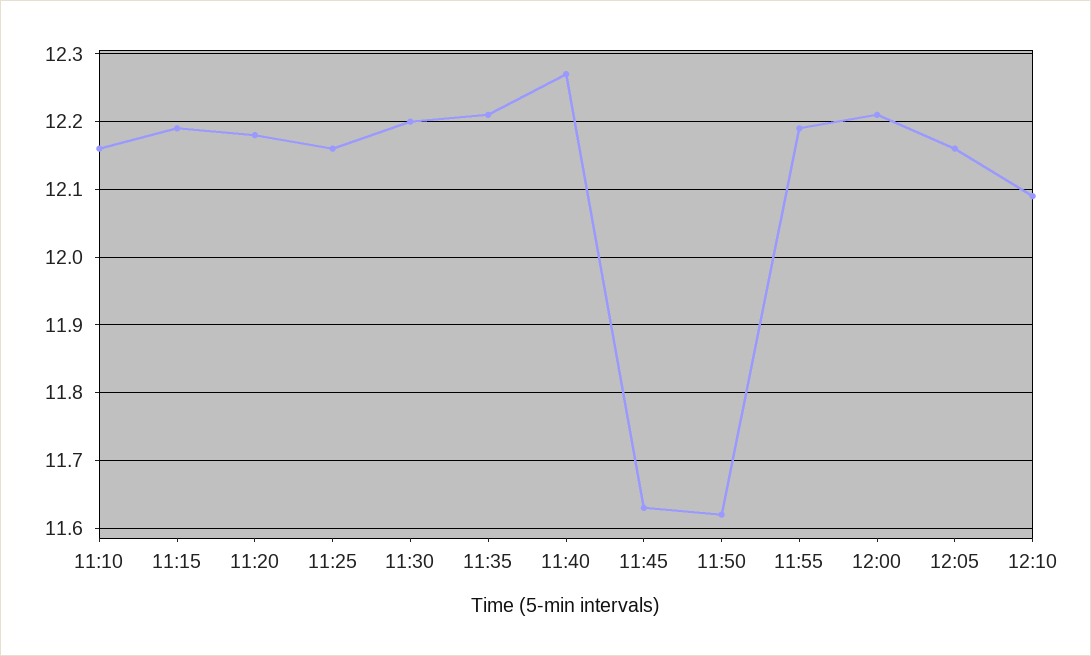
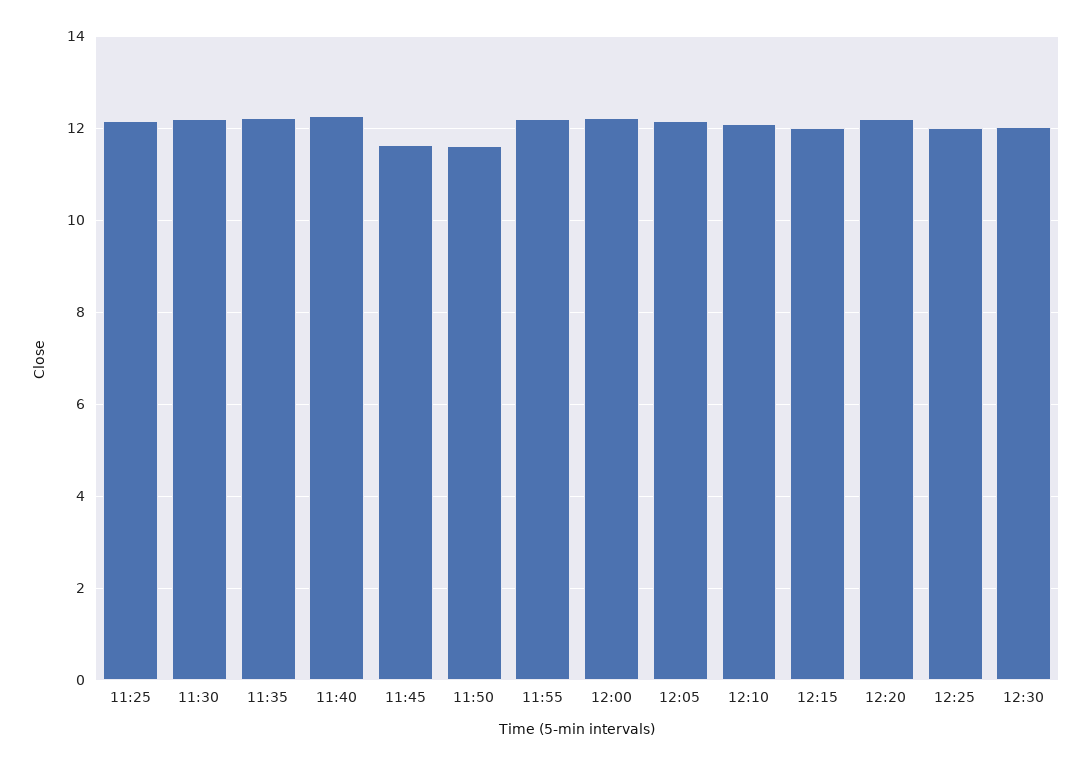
11:10: 12.16 -> none
11:15: 12.19 -> none
11:20: 12.18 -> none
12:15: none -> 12
12:20: none -> 12.2
12:25: none -> 12
12:30: none -> 12

